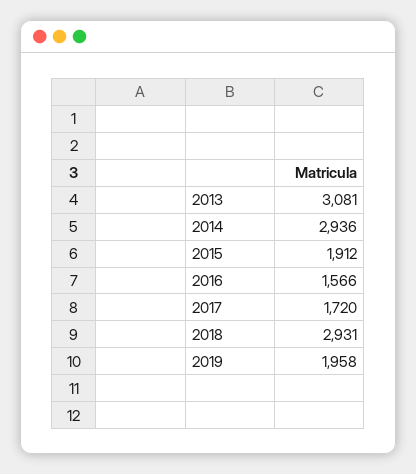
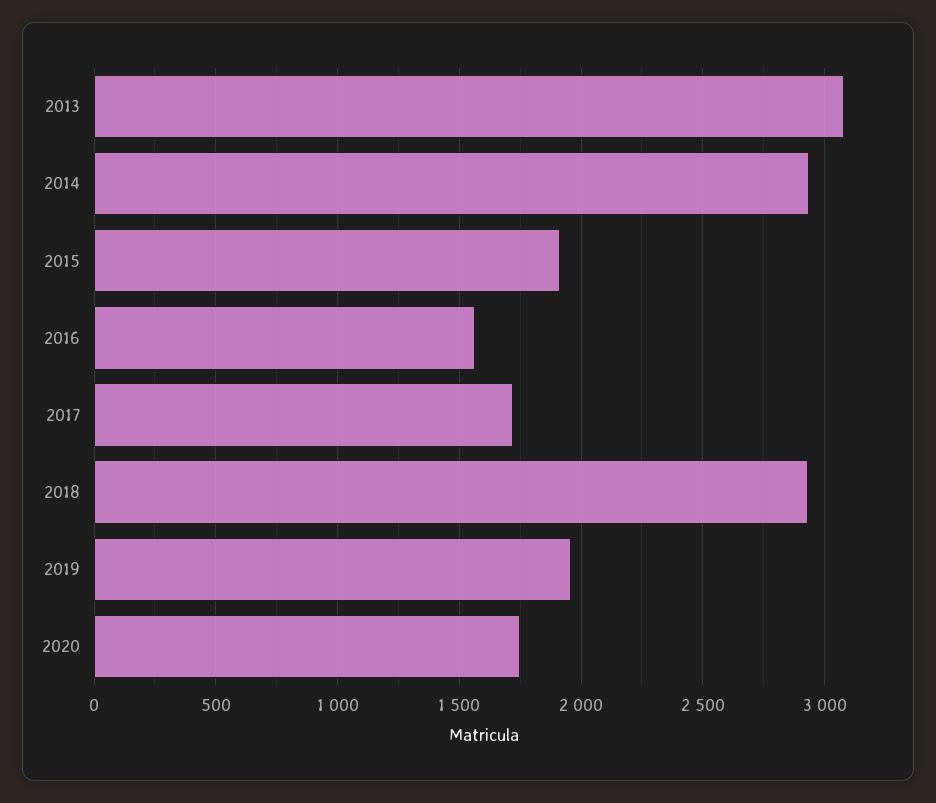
2020: none -> 1750

